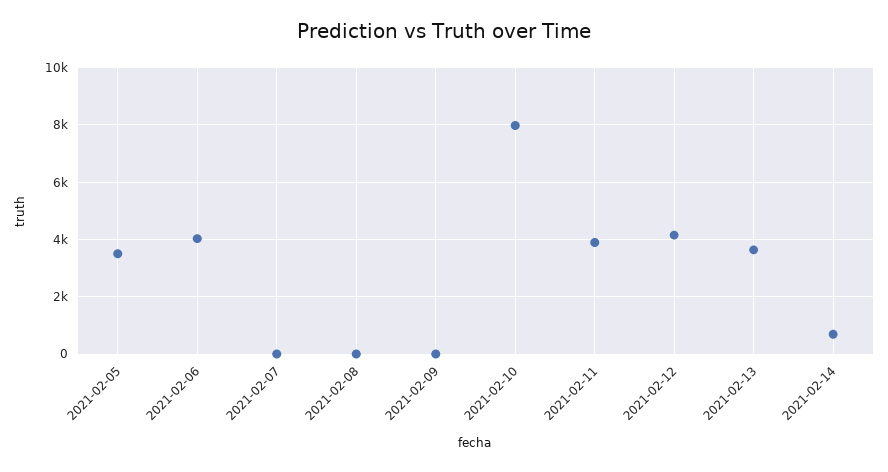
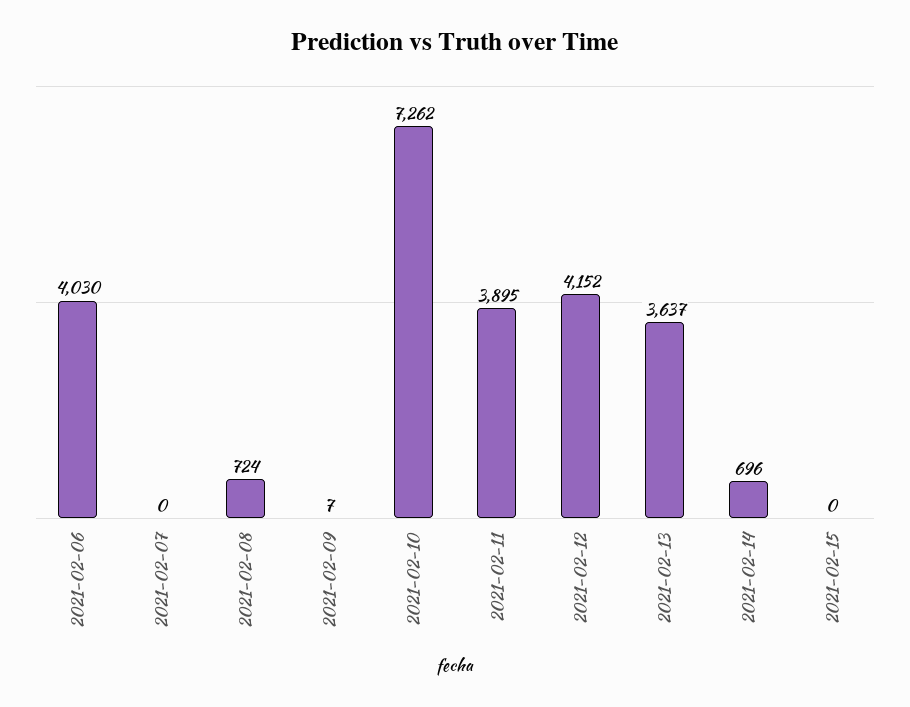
2021-02-05: 3500 -> none
2021-02-08: 0 -> 724
2021-02-10: 8000 -> 7262
2021-02-15: none -> 0

